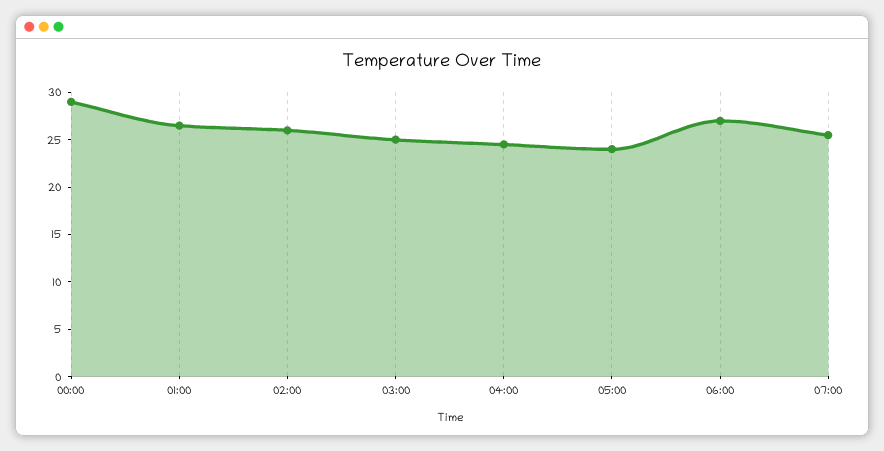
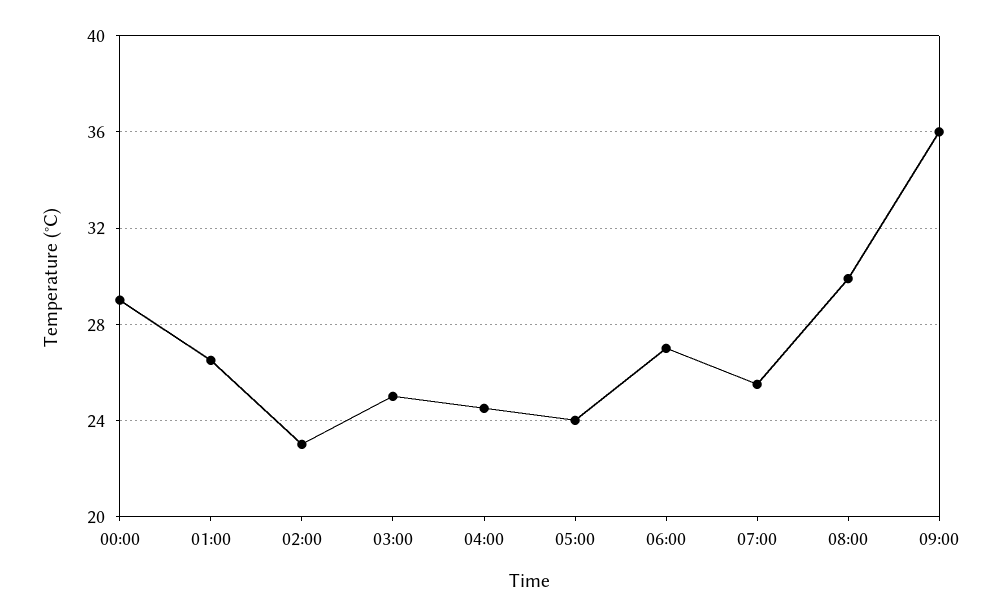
02:00: 26 -> 23
08:00: none -> 30
09:00: none -> 36

